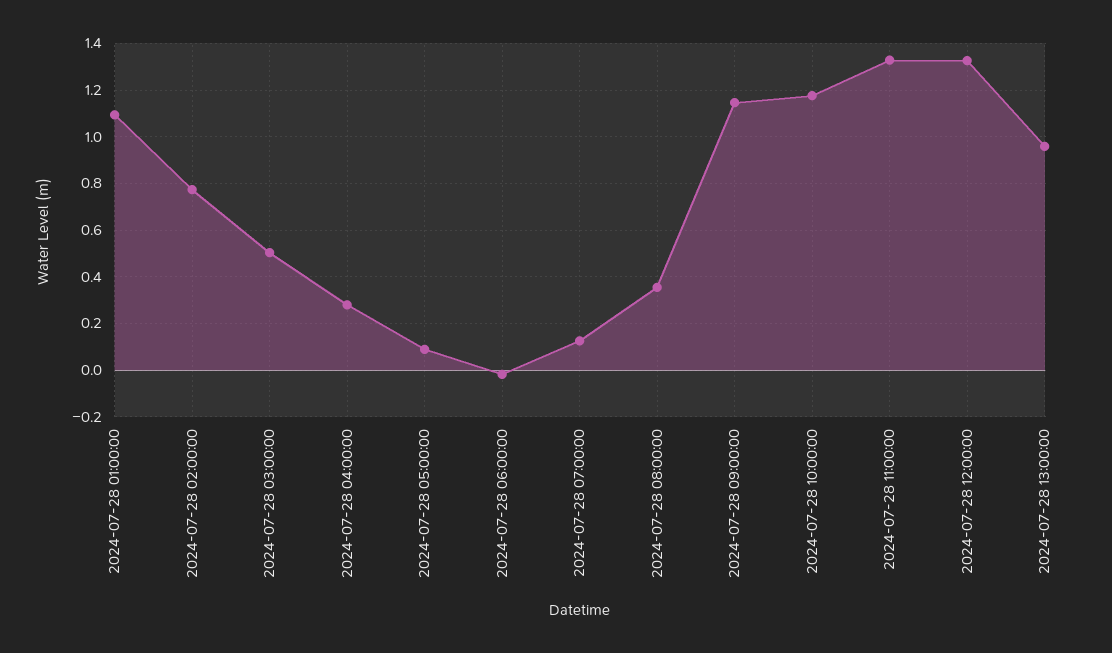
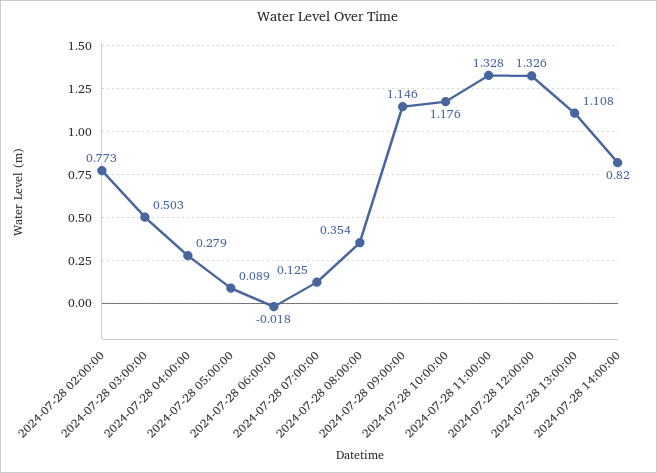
2024-07-28 01:00:00: 1.1 -> none
2024-07-28 13:00:00: 0.95 -> 1.108
2024-07-28 14:00:00: none -> 0.82

